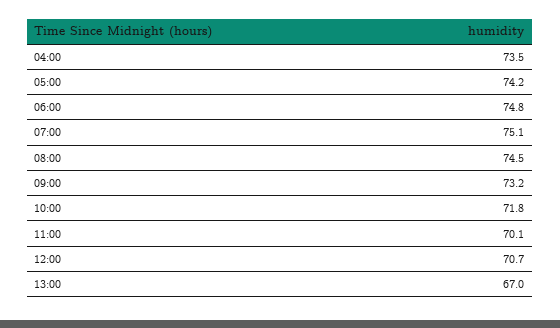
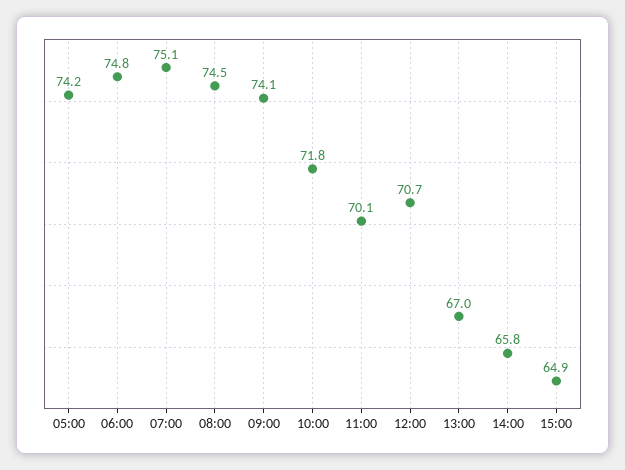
04:00: 73.5 -> none
09:00: 73.2 -> 74.1
14:00: none -> 65.8
15:00: none -> 64.9

